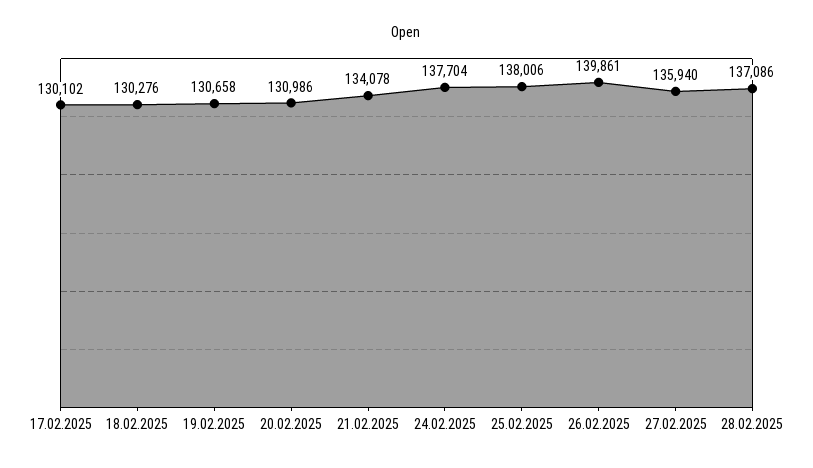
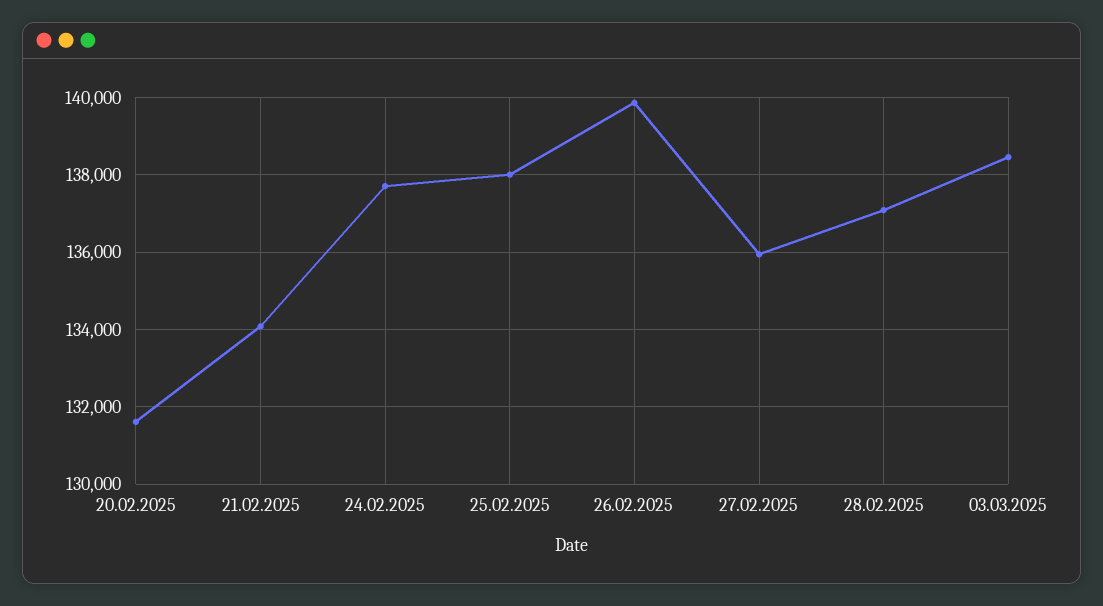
17.02.2025: 130102 -> none
18.02.2025: 130276 -> none
19.02.2025: 130658 -> none
20.02.2025: 130986 -> 131600
03.03.2025: none -> 138400

